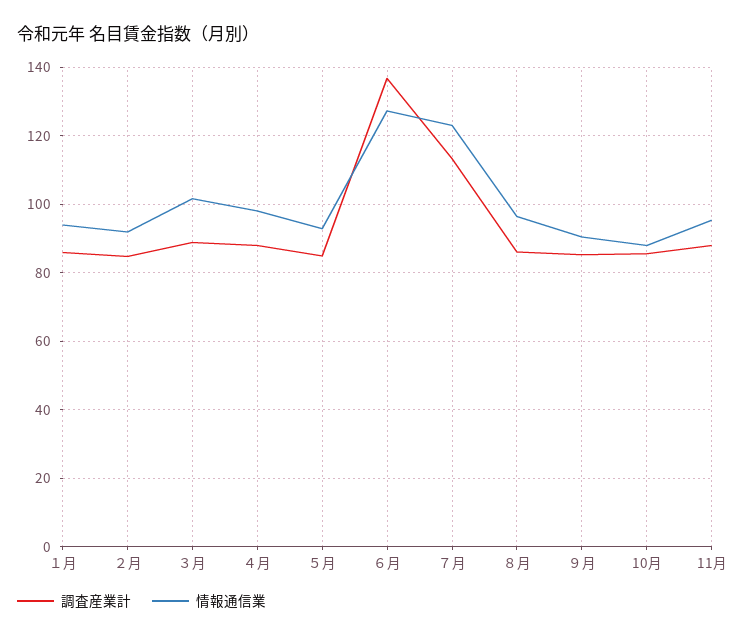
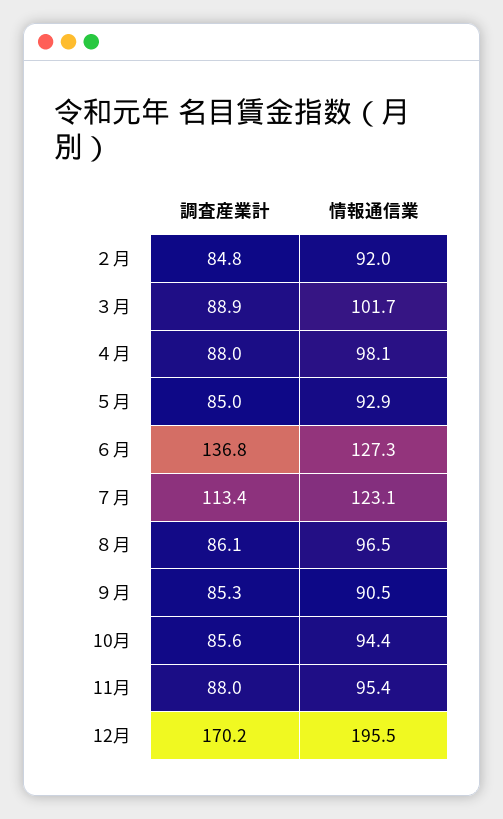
調査産業計, １月: 86 -> none
情報通信業, １月: 94 -> none
情報通信業, 10月: 88 -> 94.4
調査産業計, 12月: none -> 170.2
情報通信業, 12月: none -> 195.5

